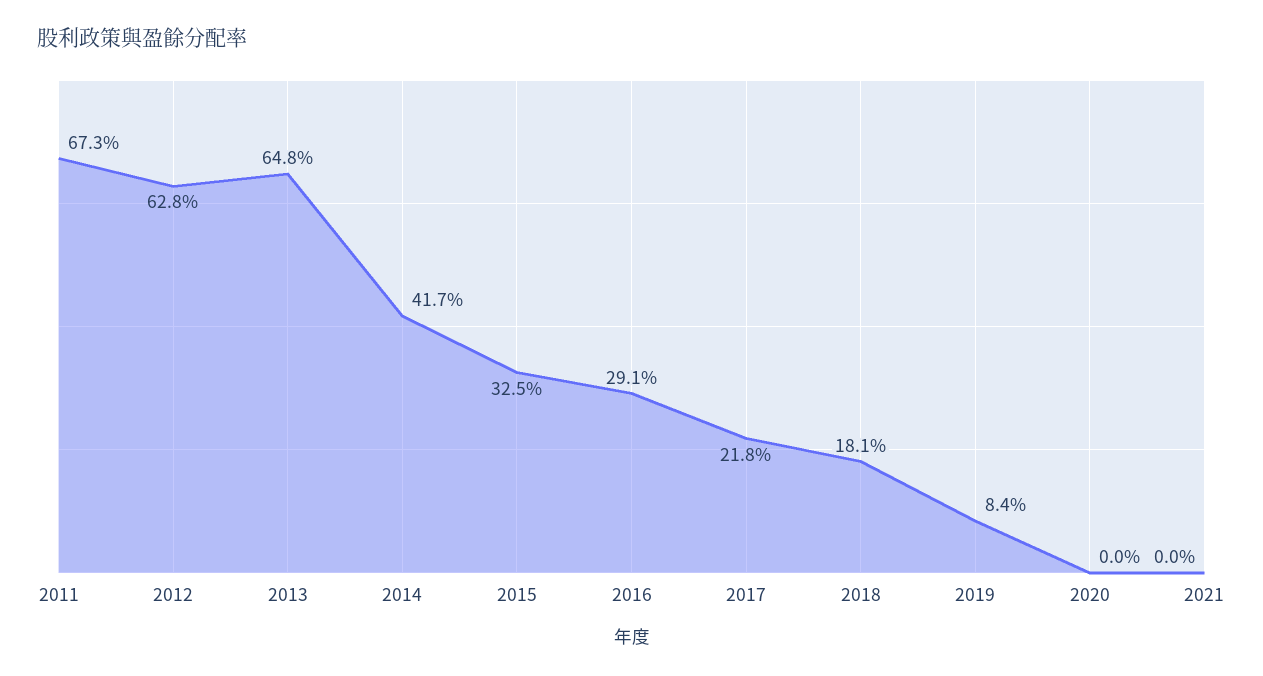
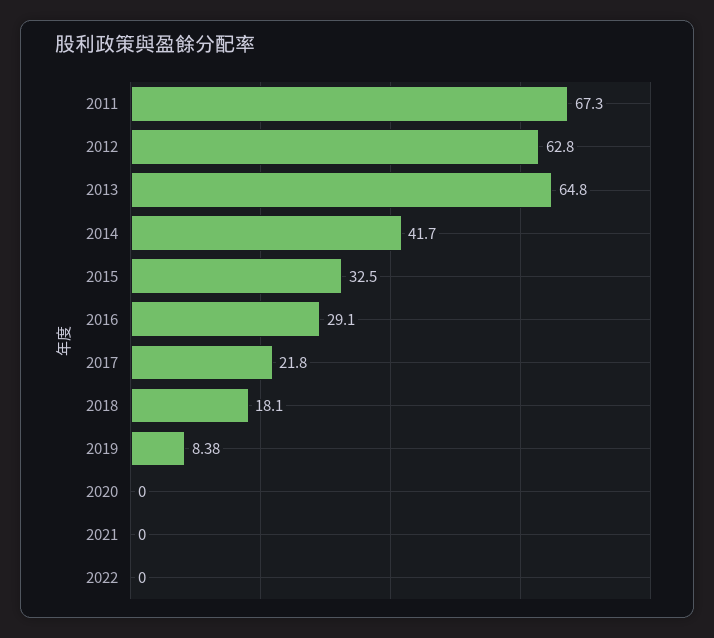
2022: none -> 0

